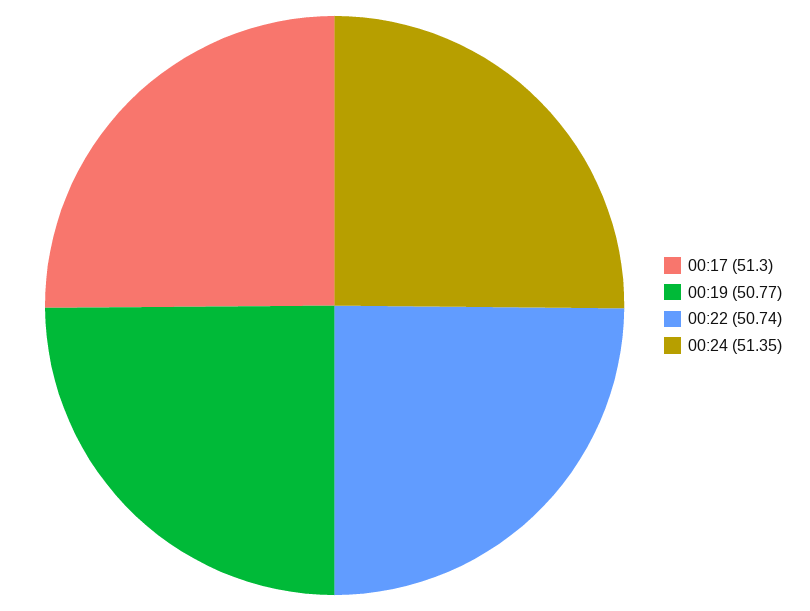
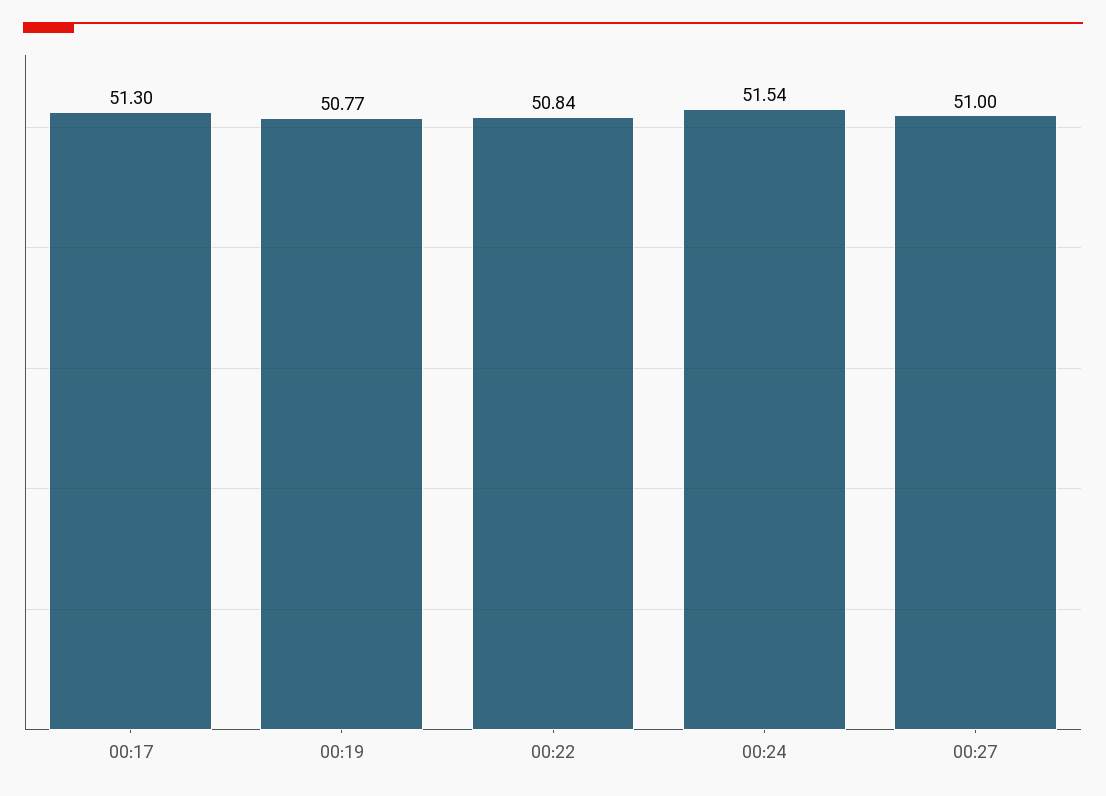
00:22: 50.74 -> 50.84
00:24: 51.35 -> 51.54
00:27: none -> 51

